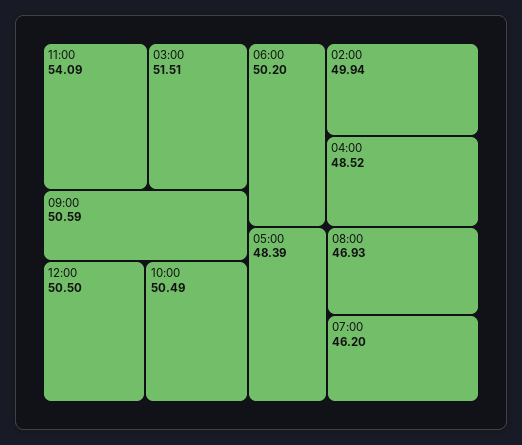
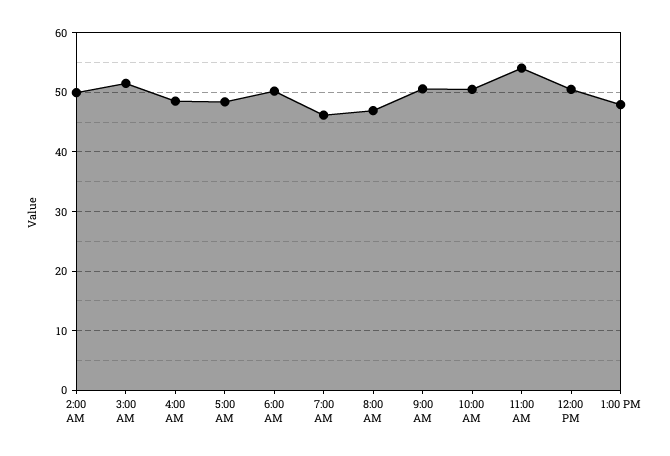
1:00 PM: none -> 48

